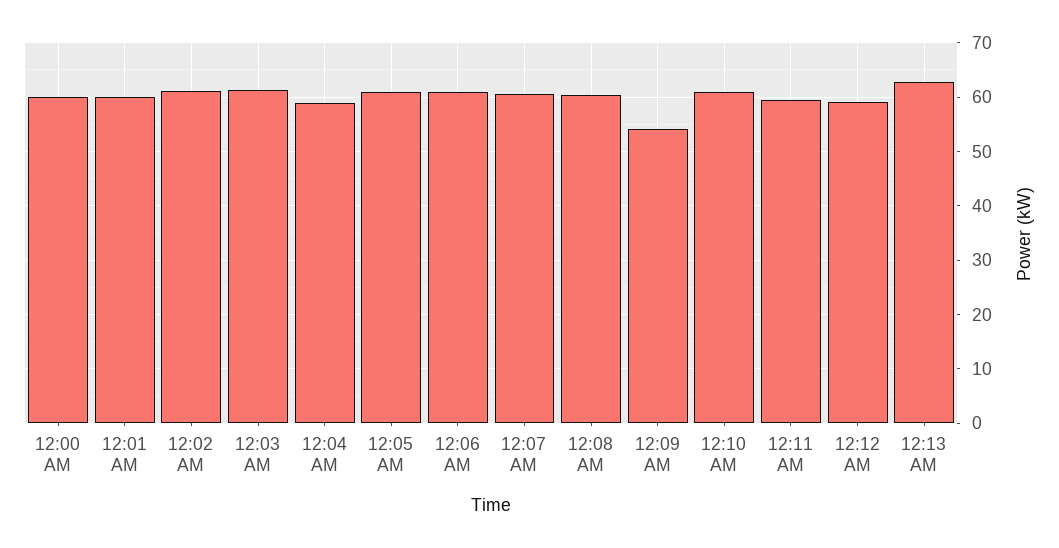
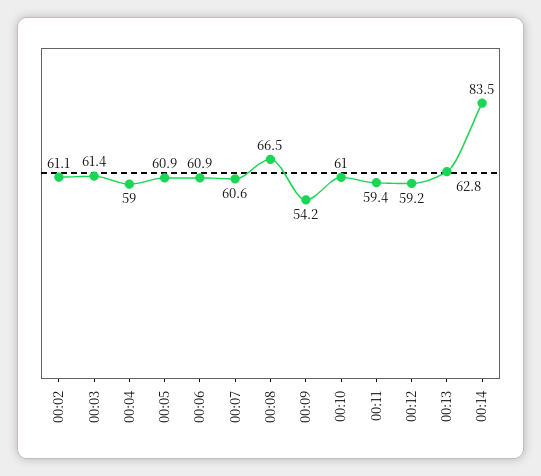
12:00 AM: 60 -> none
12:01 AM: 60 -> none
12:08 AM: 60 -> 66.5
00:14: none -> 83.5

